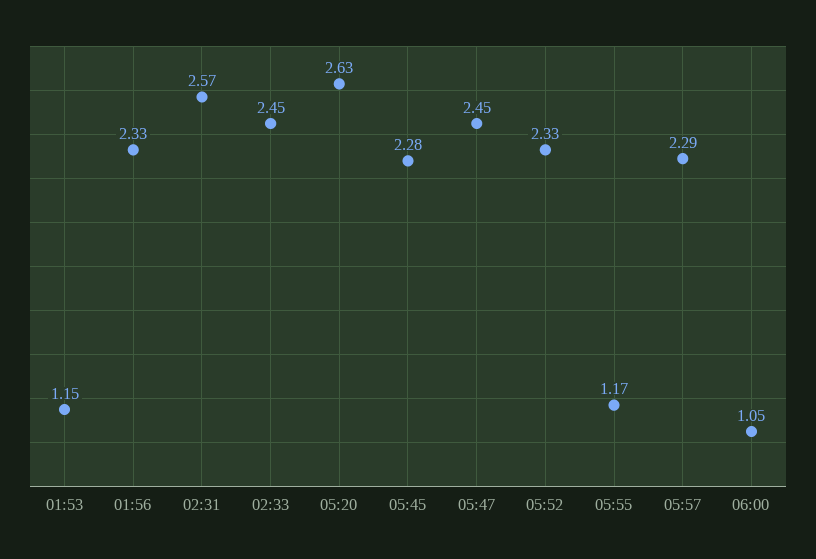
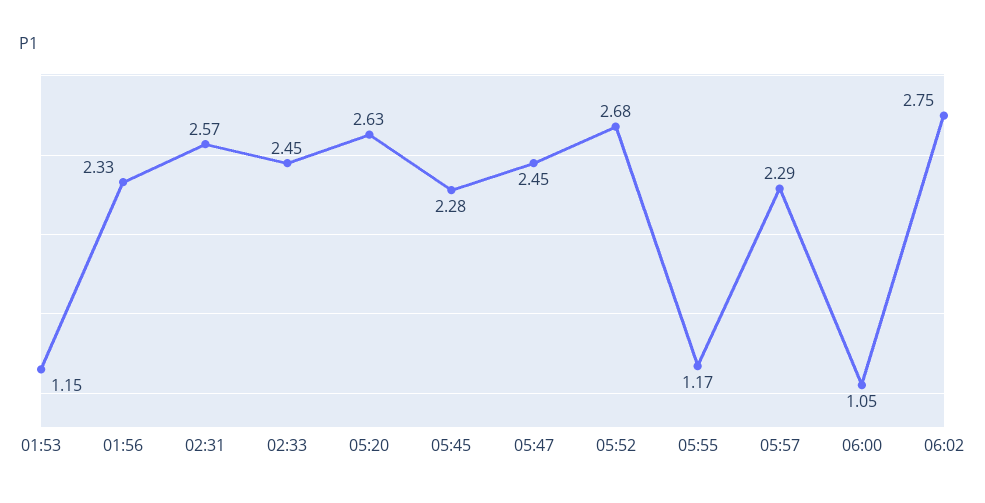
05:52: 2.33 -> 2.68
06:02: none -> 2.75

